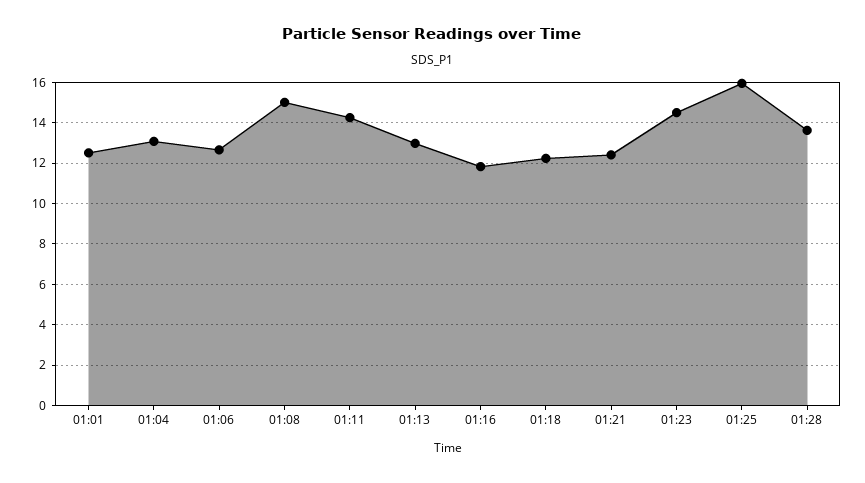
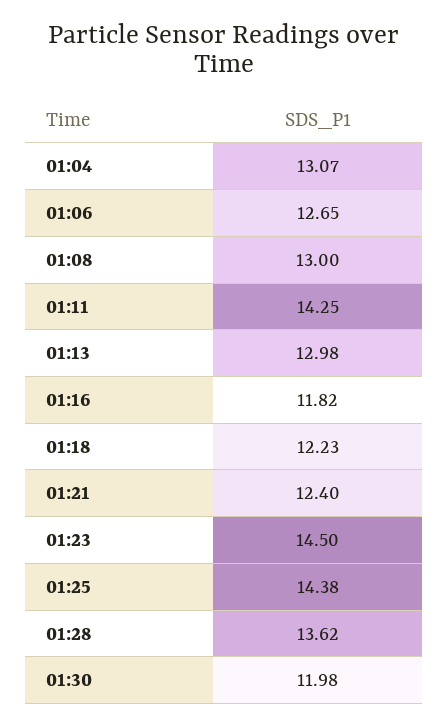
01:01: 12.5 -> none
01:08: 15 -> 13
01:25: 16 -> 14.38
01:30: none -> 11.98

